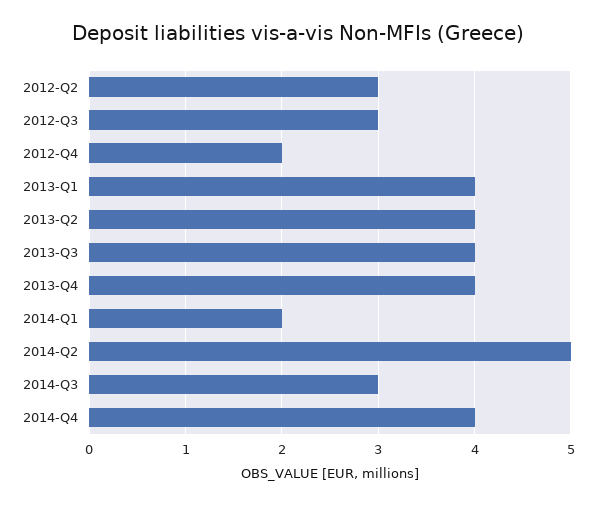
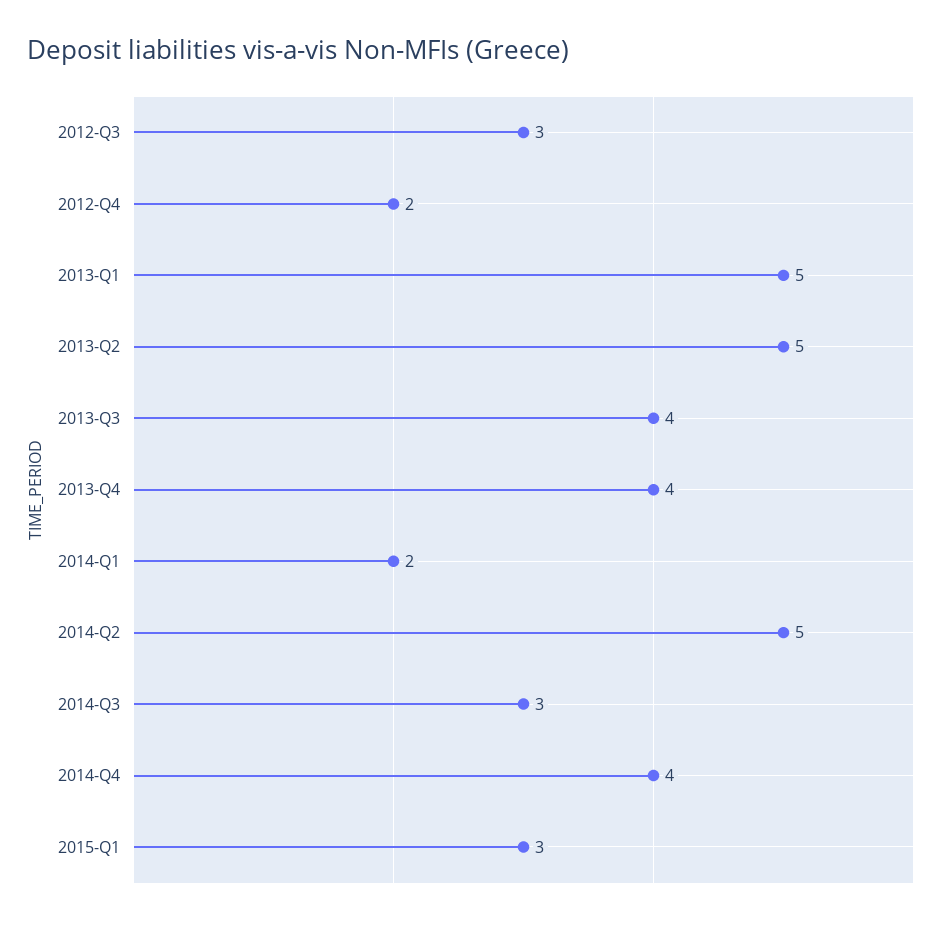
2012-Q2: 3 -> none
2013-Q1: 4 -> 5
2013-Q2: 4 -> 5
2015-Q1: none -> 3

